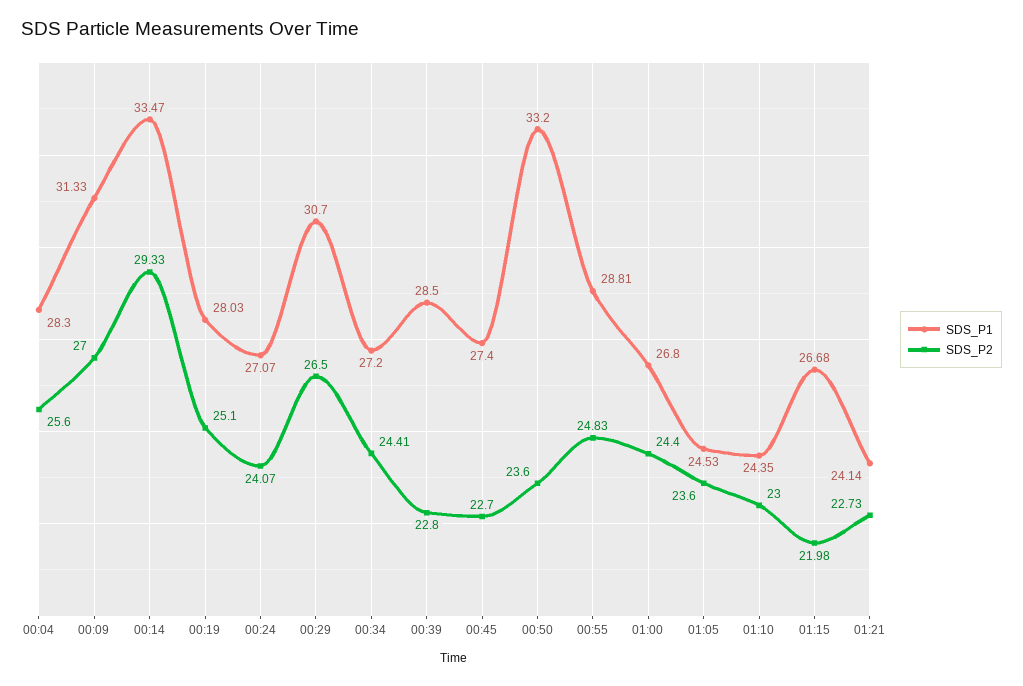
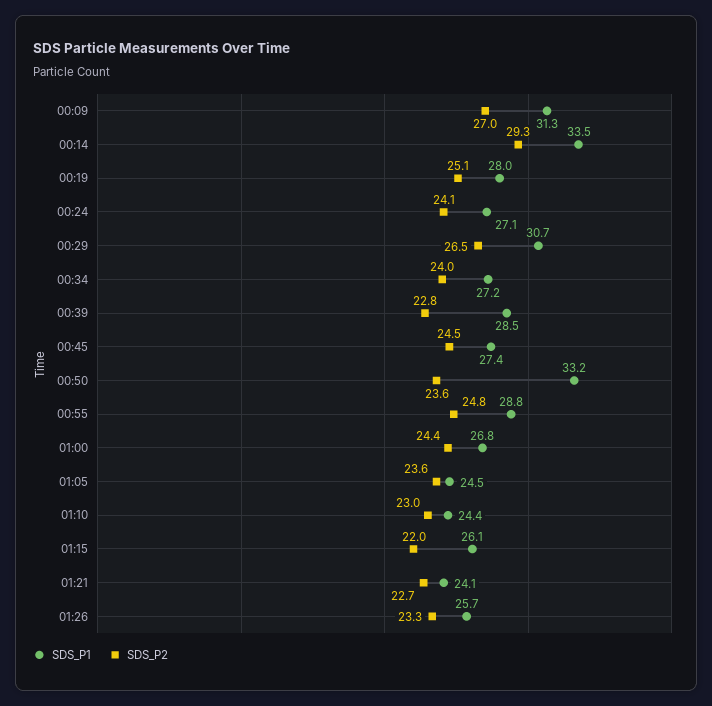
SDS_P1, 00:04: 28.3 -> none
SDS_P2, 00:04: 25.6 -> none
SDS_P2, 00:34: 24.41 -> 24
SDS_P2, 00:45: 22.7 -> 24.5
SDS_P1, 01:15: 26.68 -> 26.1
SDS_P1, 01:26: none -> 25.7
SDS_P2, 01:26: none -> 23.3

